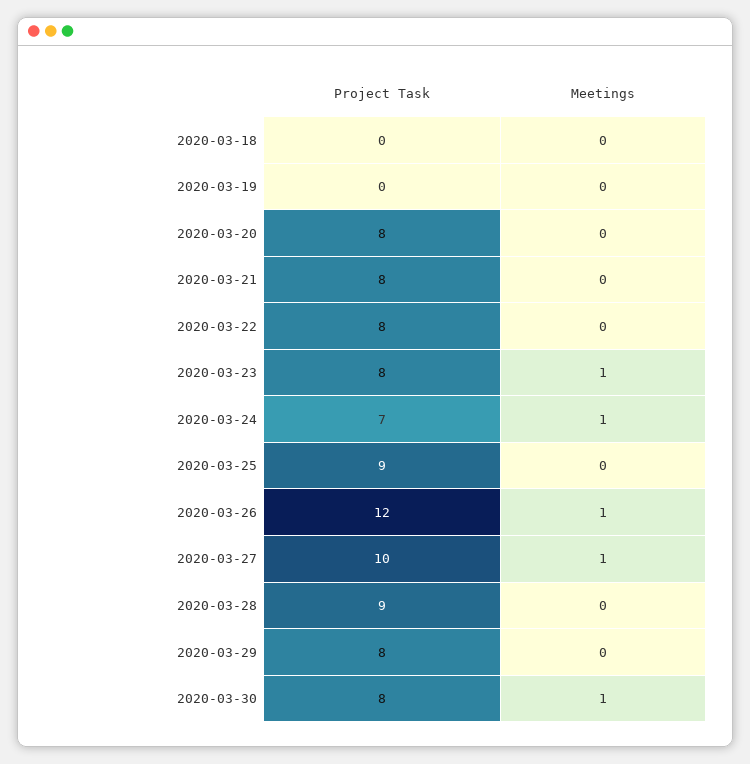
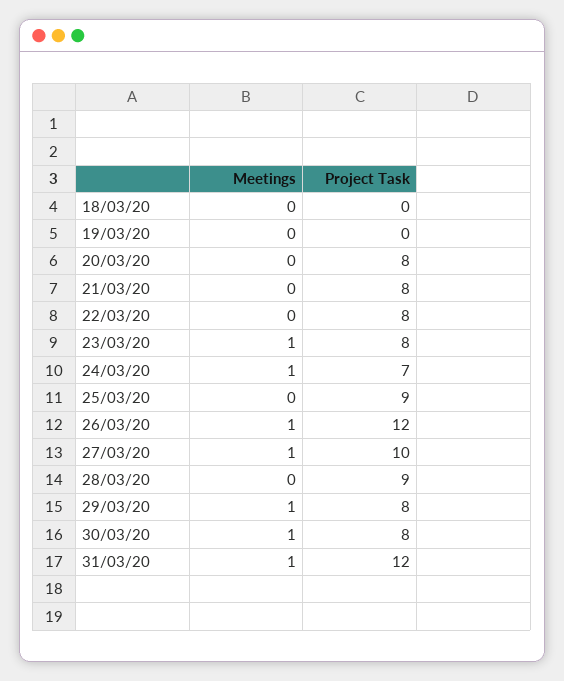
Meetings, 2020-03-29: 0 -> 1
Meetings, 31/03/20: none -> 1
Project Task, 31/03/20: none -> 12

